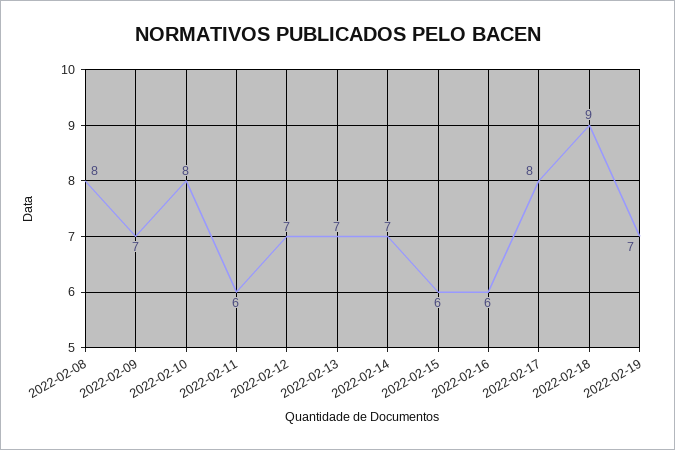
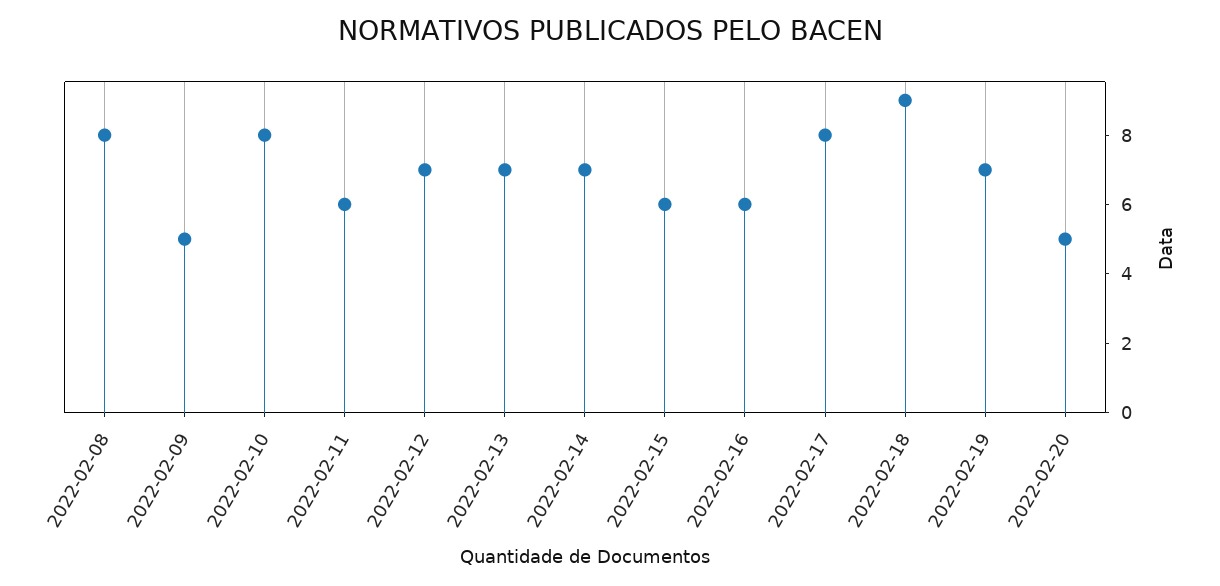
2022-02-09: 7 -> 5
2022-02-20: none -> 5

